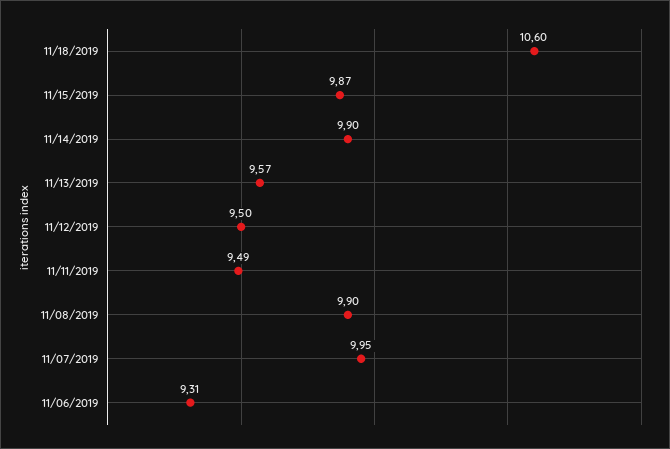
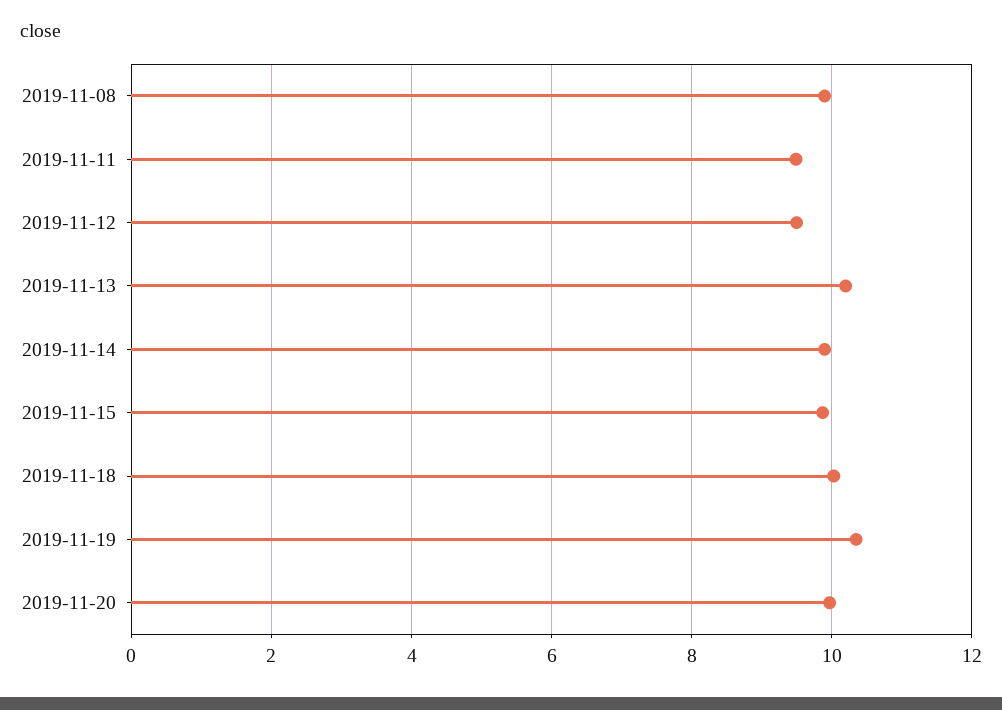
11/18/2019: 10.6 -> 10
11/13/2019: 9.57 -> 10.2
11/07/2019: 9.95 -> none
11/06/2019: 9.31 -> none
2019-11-19: none -> 10.4
2019-11-20: none -> 10

